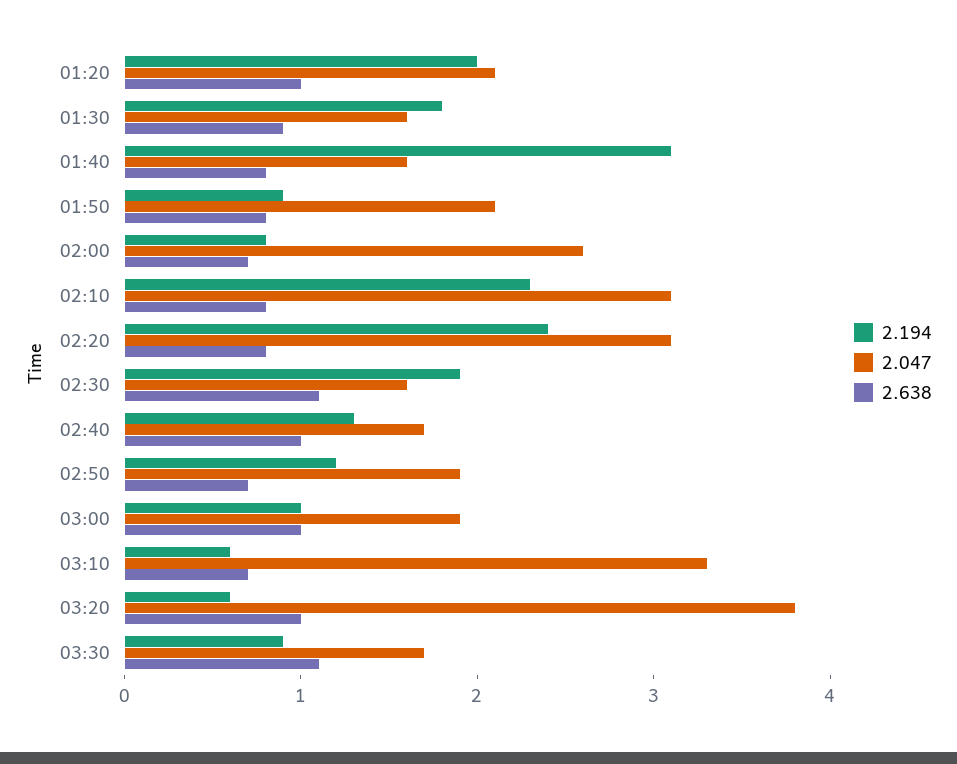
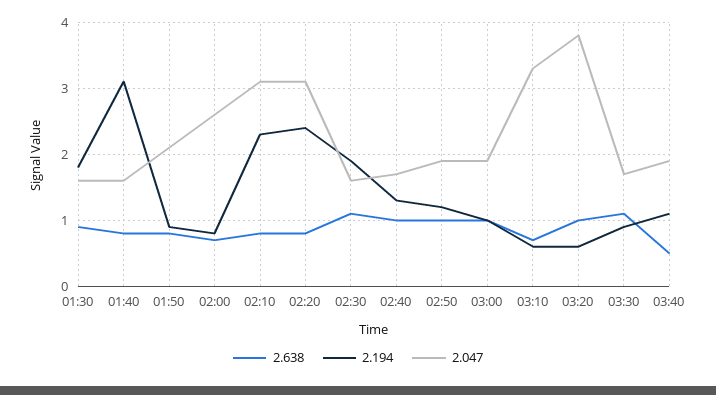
2.194, 01:20: 2 -> none
2.047, 01:20: 2.1 -> none
2.638, 01:20: 1 -> none
2.638, 02:50: 0.7 -> 1
2.638, 03:40: none -> 0.5
2.194, 03:40: none -> 1.1
2.047, 03:40: none -> 1.9

